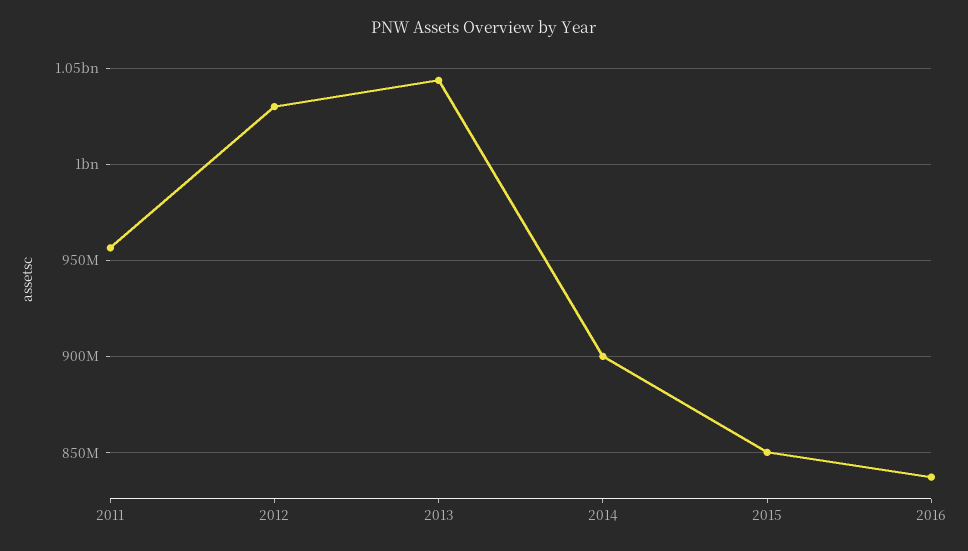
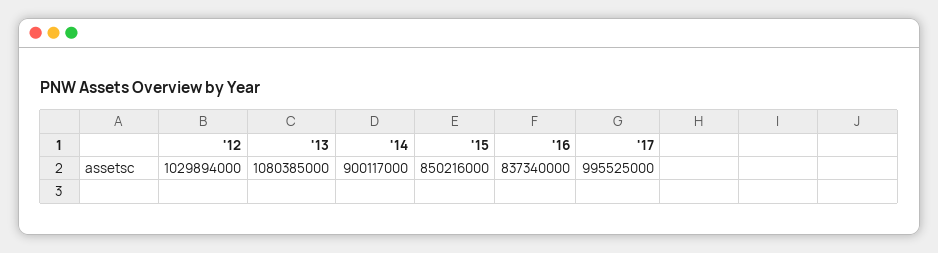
2011: 955000000 -> none
2013: 1045000000 -> 1080385000
'17: none -> 995525000

